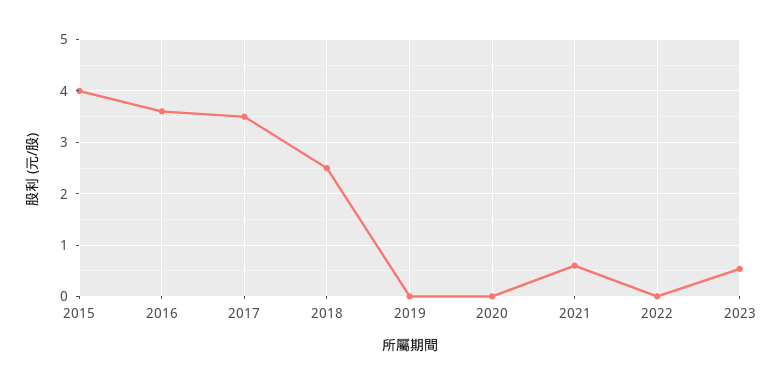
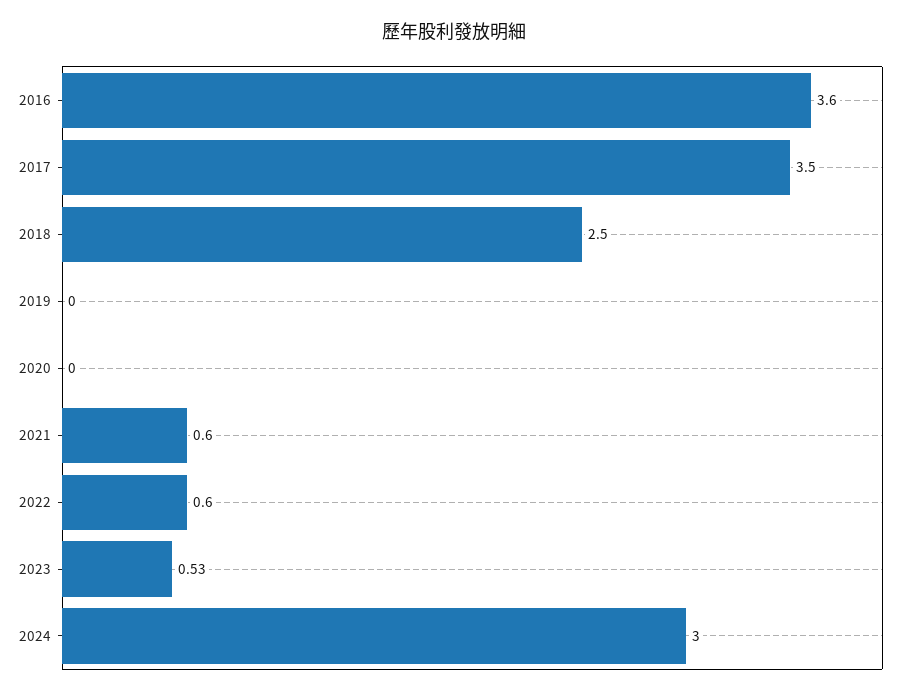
2015: 4 -> none
2022: 0 -> 0.6
2024: none -> 3

